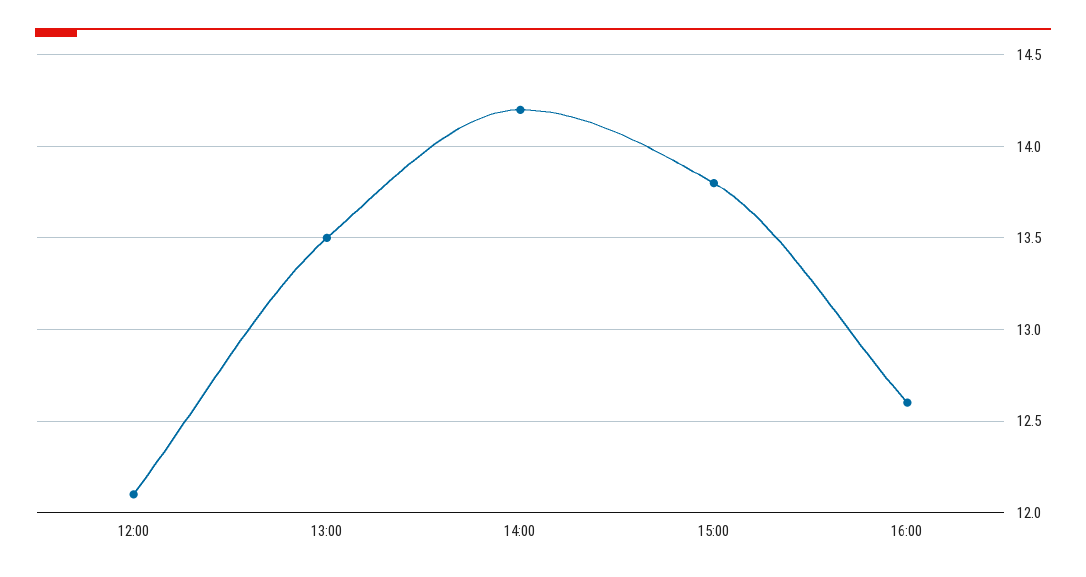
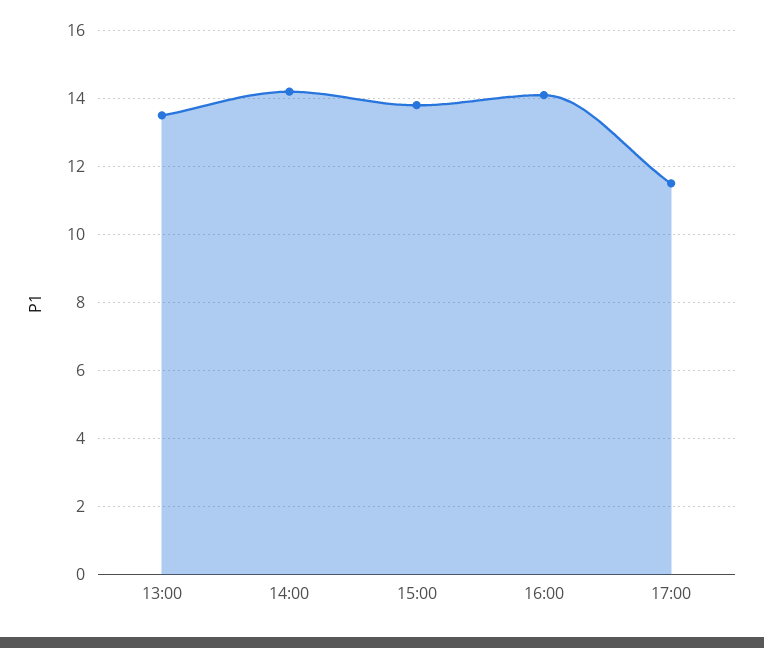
12:00: 12.1 -> none
16:00: 12.6 -> 14
17:00: none -> 11.5

